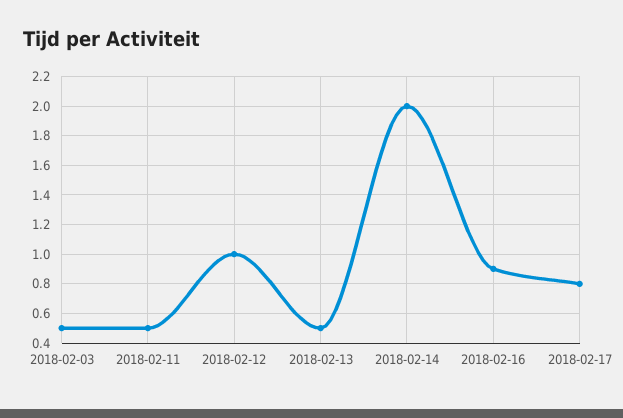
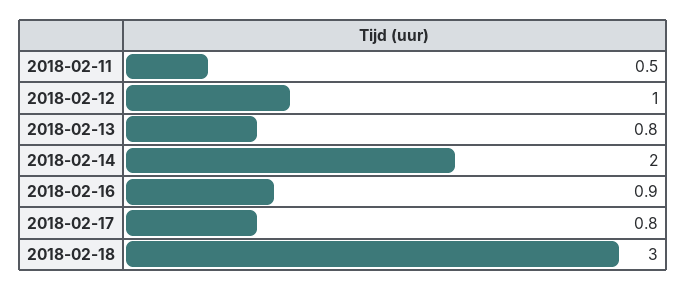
2018-02-03: 0.5 -> none
2018-02-13: 0.5 -> 0.8
2018-02-18: none -> 3

